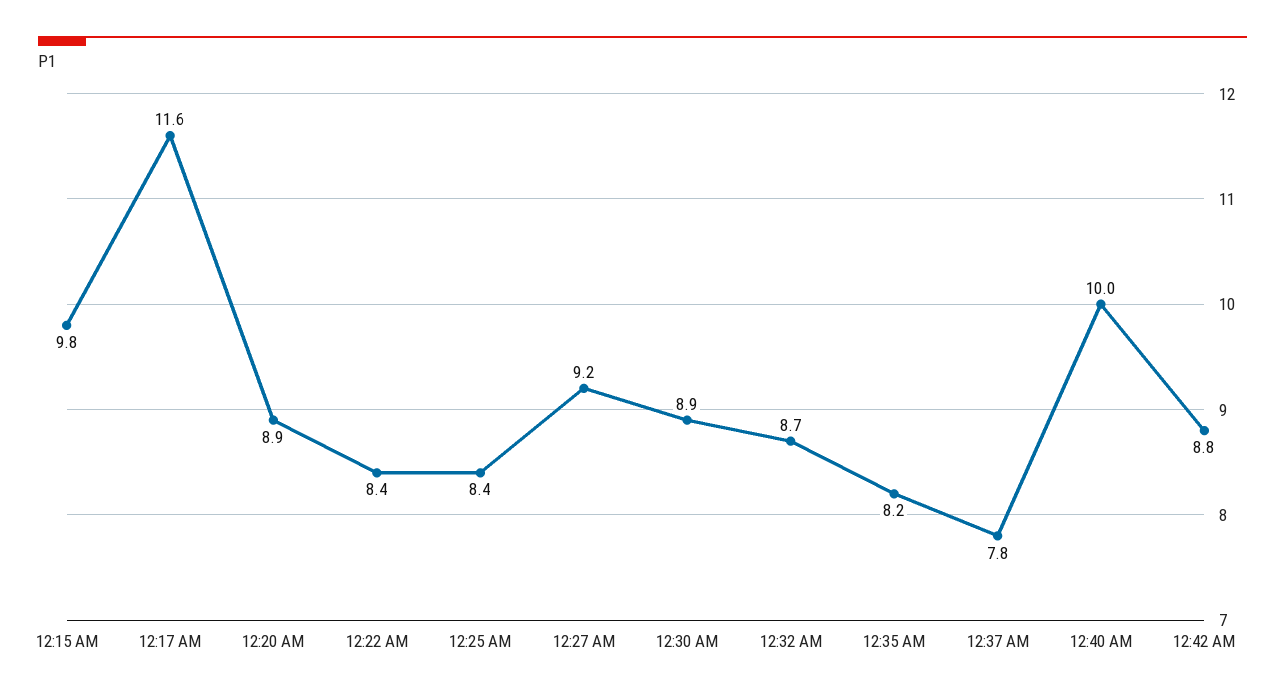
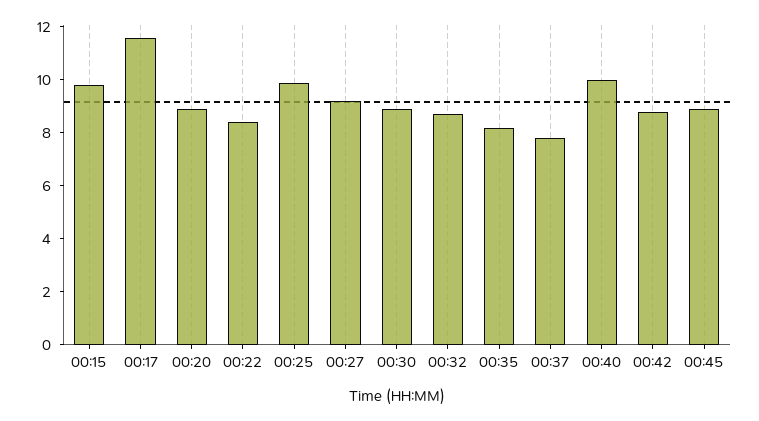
12:25 AM: 8.4 -> 10
00:45: none -> 9

